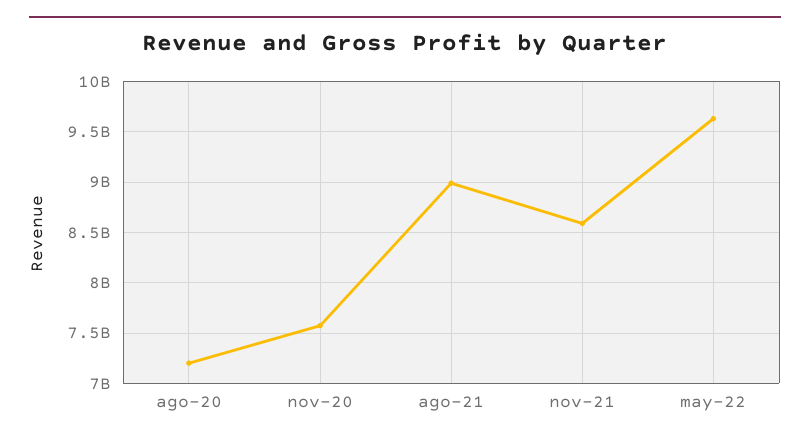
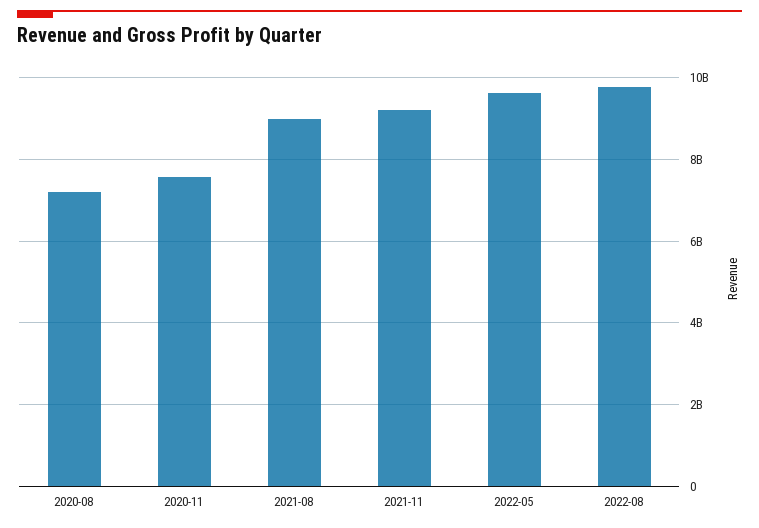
nov-21: 8600000000 -> 9200000000
2022-08: none -> 9800000000

